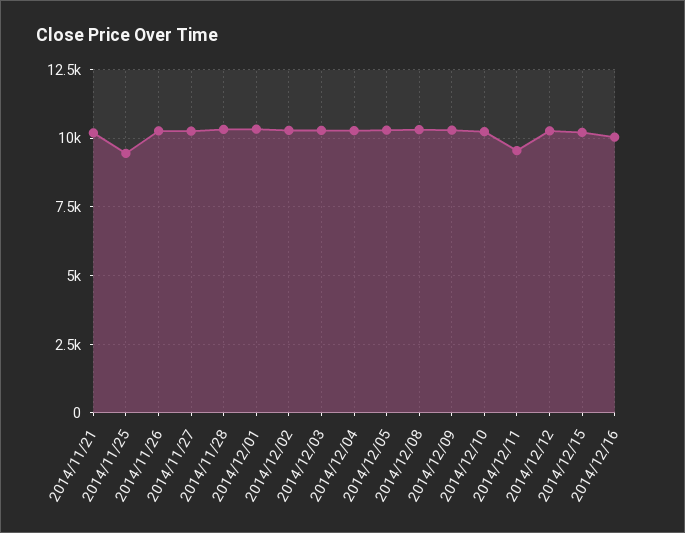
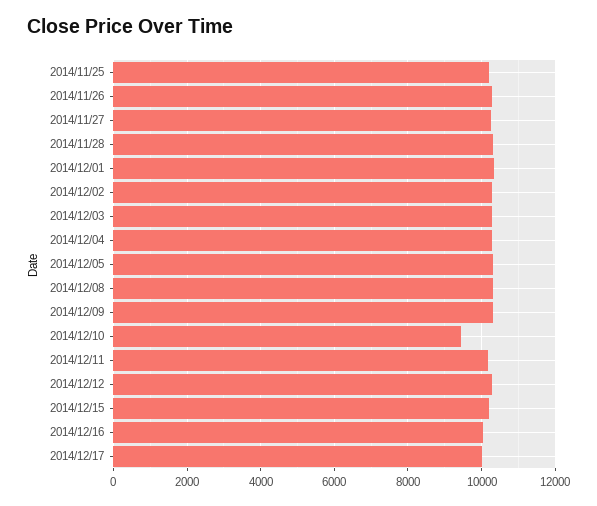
2014/11/21: 10250 -> none
2014/11/25: 9500 -> 10200
2014/12/10: 10250 -> 9400
2014/12/11: 9500 -> 10200
2014/12/17: none -> 10000

